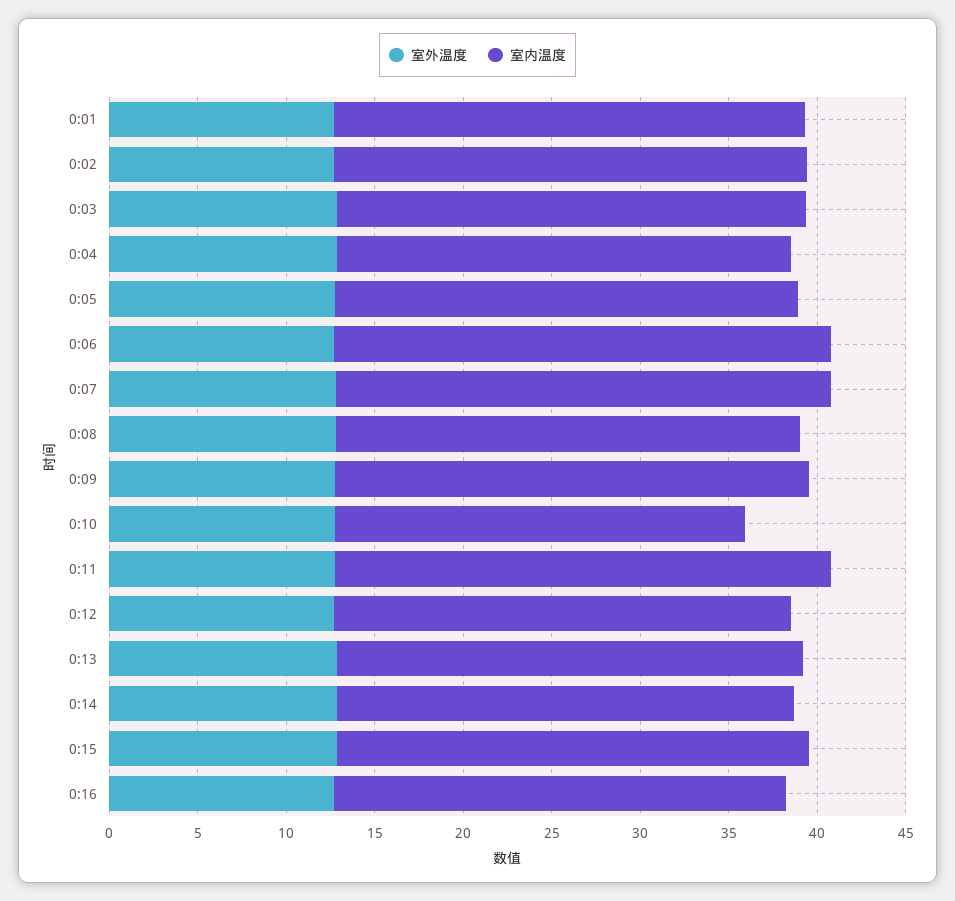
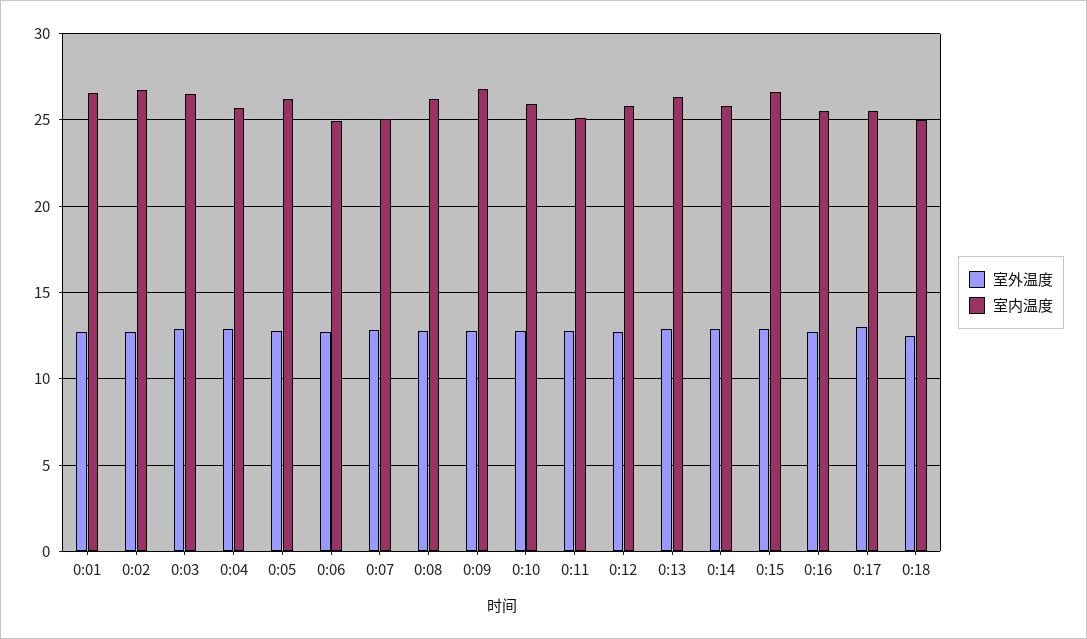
室内温度, 0:06: 28 -> 25
室内温度, 0:07: 28 -> 25
室内温度, 0:10: 23 -> 26
室内温度, 0:11: 28 -> 25
室外温度, 0:17: none -> 13
室内温度, 0:17: none -> 25.5
室外温度, 0:18: none -> 12.5
室内温度, 0:18: none -> 25

